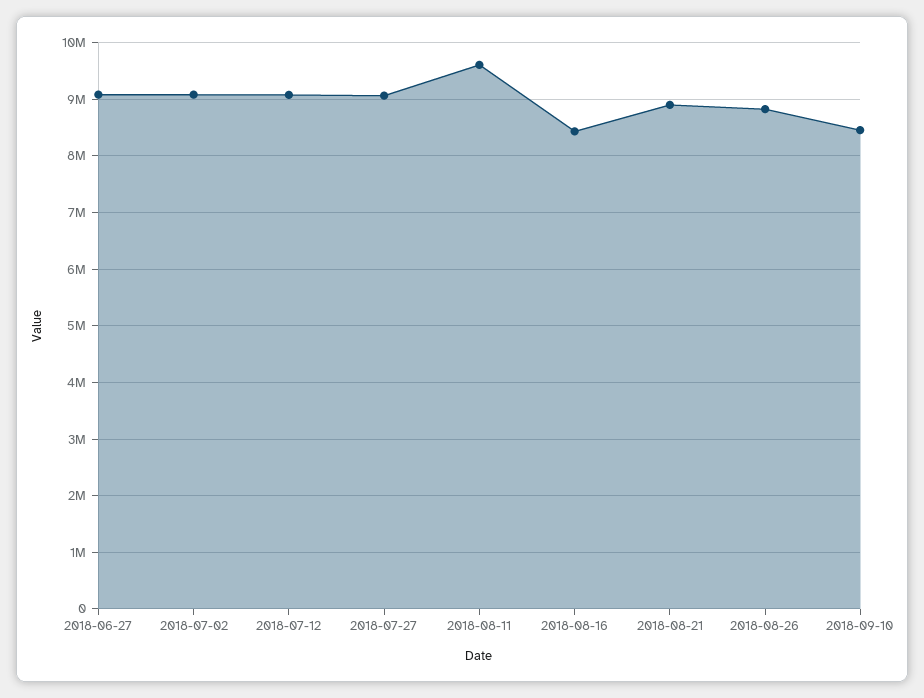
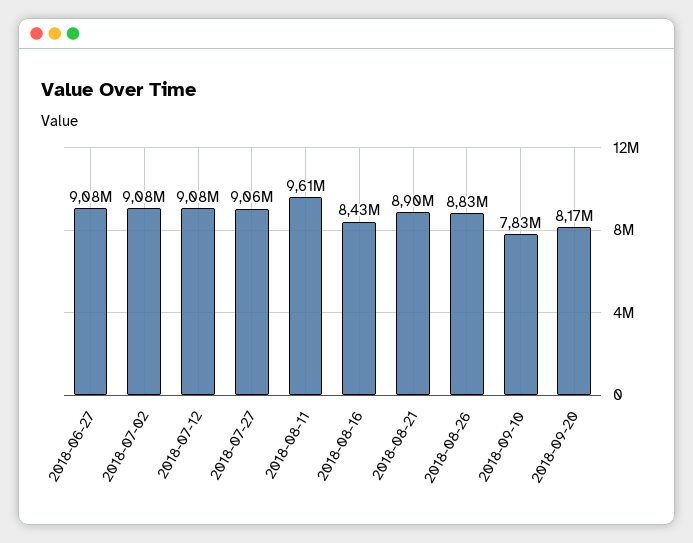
2018-09-10: 8400000 -> 7830000
2018-09-20: none -> 8170000

